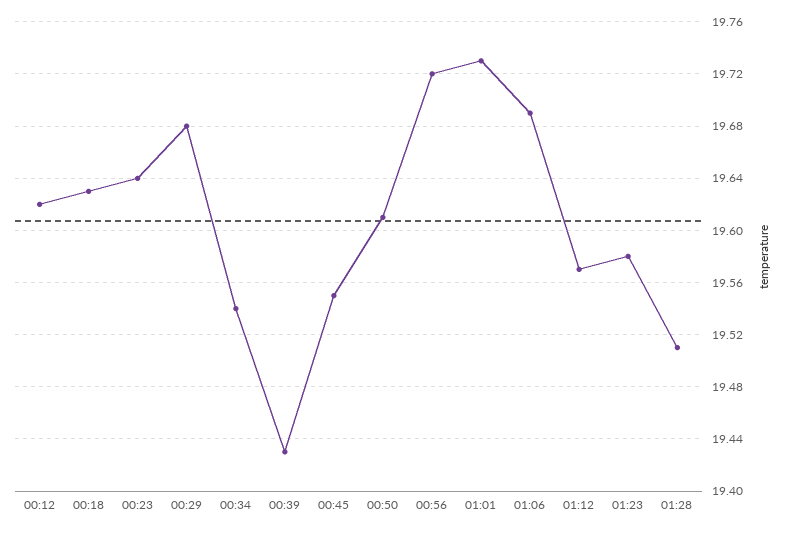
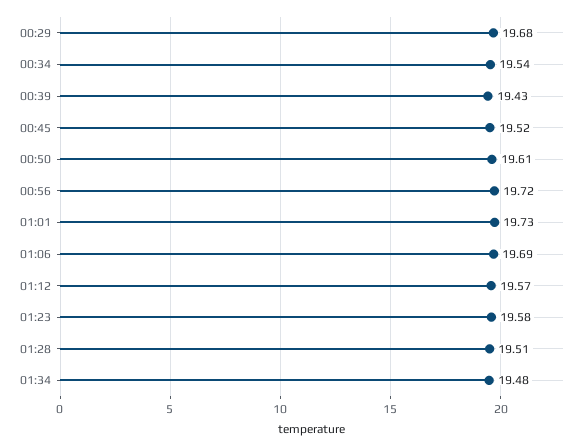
00:12: 19.62 -> none
00:18: 19.63 -> none
00:23: 19.64 -> none
00:45: 19.55 -> 19.52
01:34: none -> 19.48

